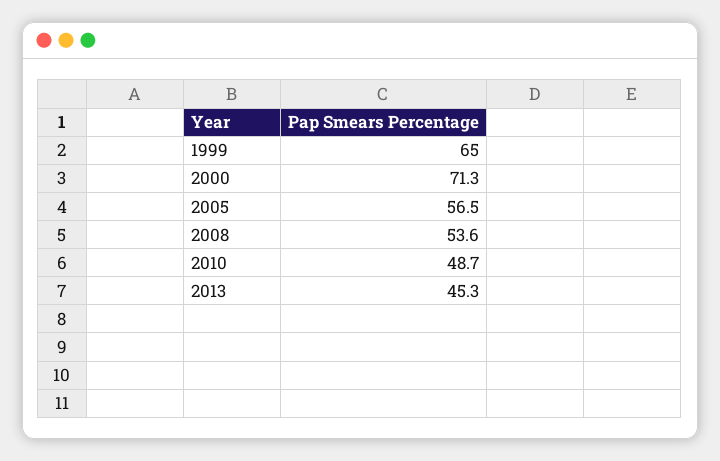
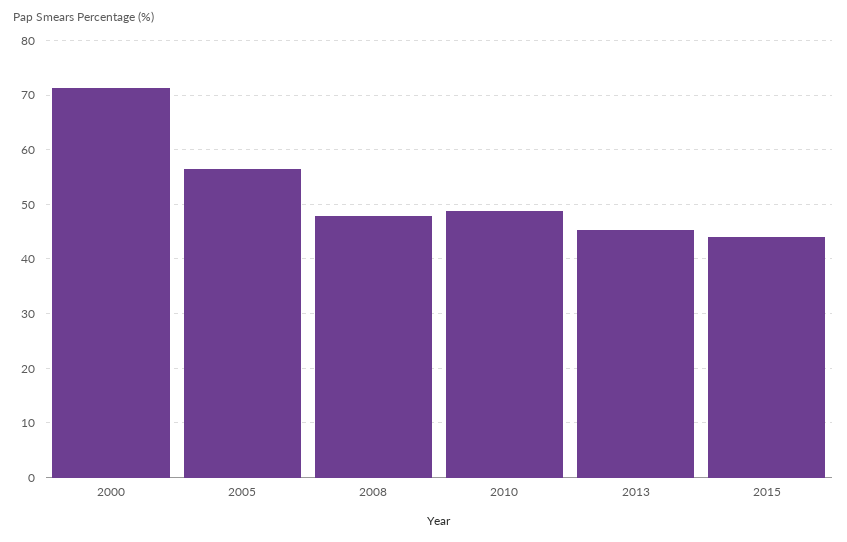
1999: 65 -> none
2008: 53.6 -> 48
2015: none -> 44

